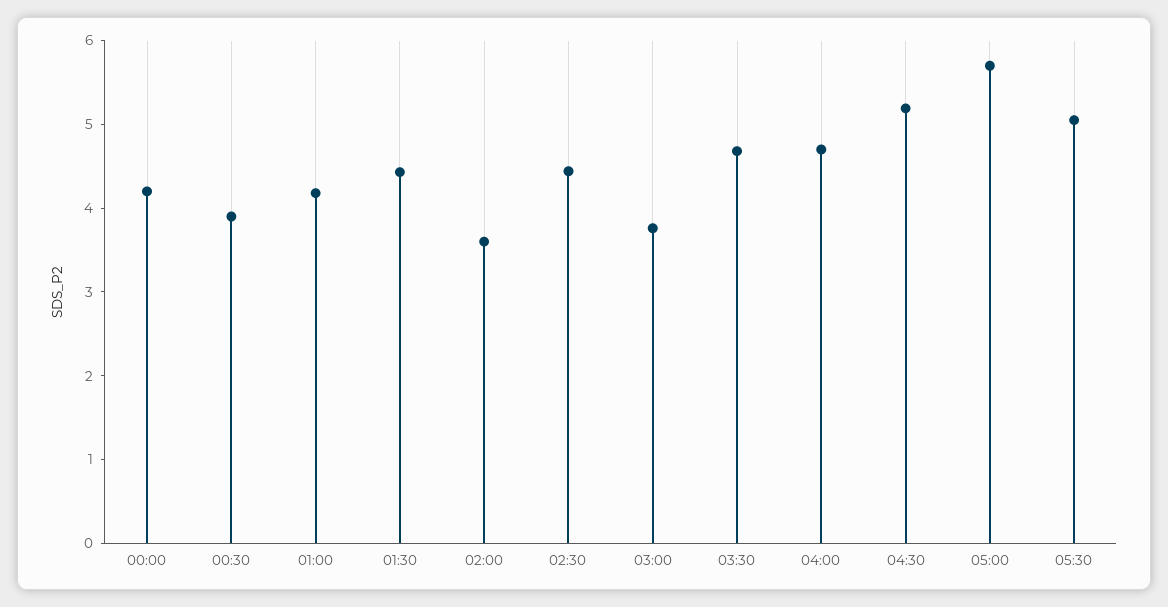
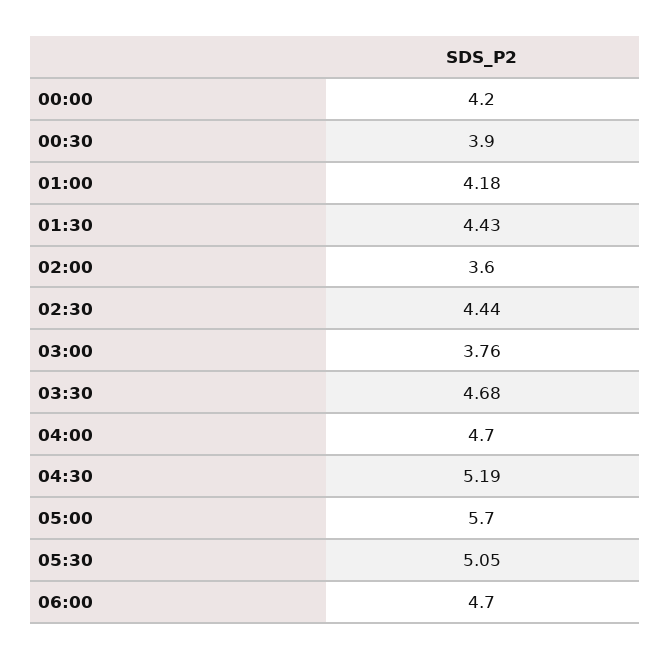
06:00: none -> 4.7

